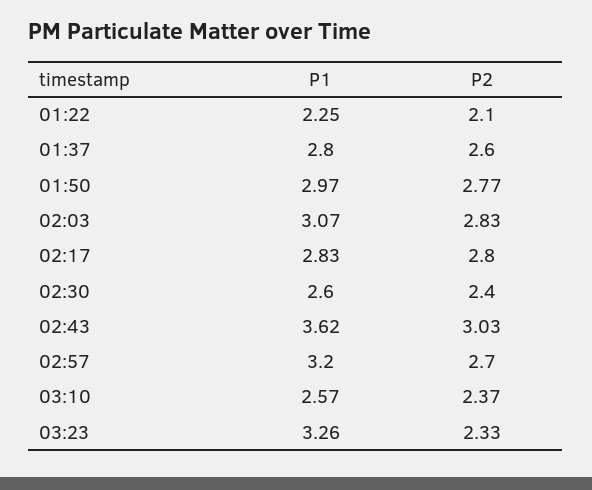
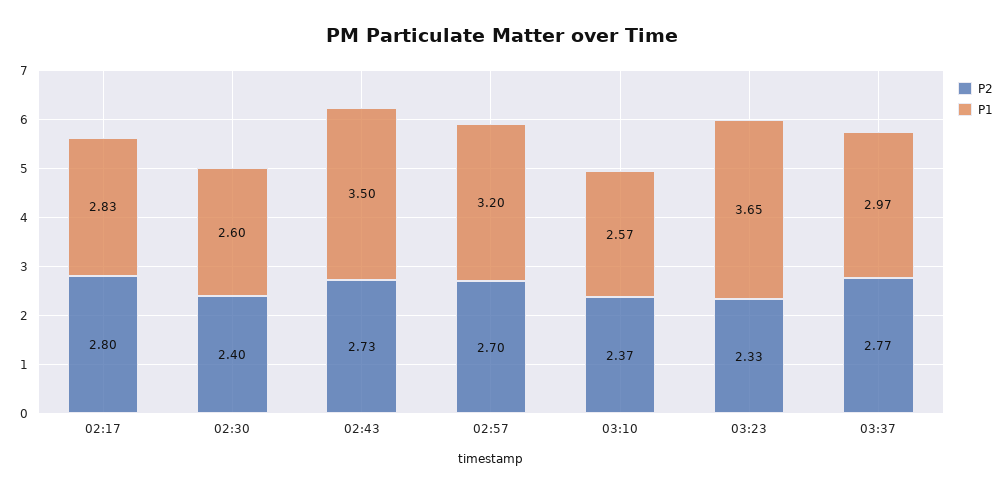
P1, 01:22: 2.25 -> none
P2, 01:22: 2.1 -> none
P1, 01:37: 2.8 -> none
P2, 01:37: 2.6 -> none
P1, 01:50: 2.97 -> none
P2, 01:50: 2.77 -> none
P1, 02:03: 3.07 -> none
P2, 02:03: 2.83 -> none
P1, 02:43: 3.62 -> 3.5
P2, 02:43: 3.03 -> 2.73
P1, 03:23: 3.26 -> 3.65
P2, 03:37: none -> 2.77
P1, 03:37: none -> 2.97

